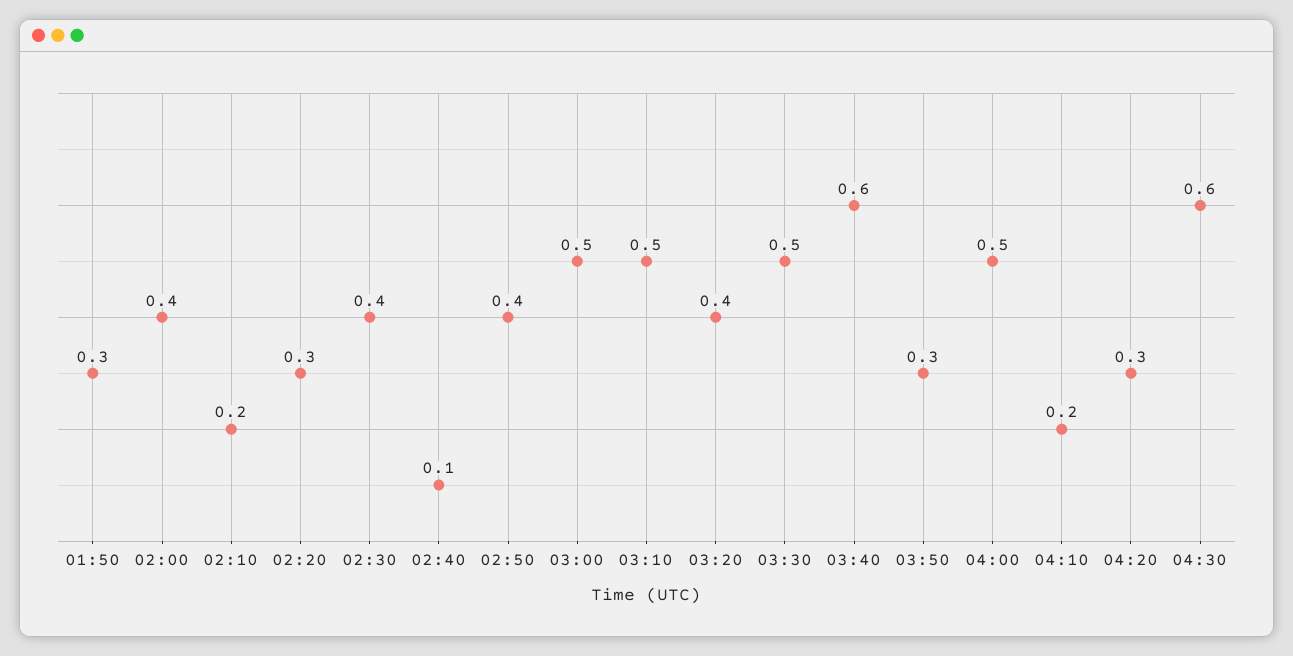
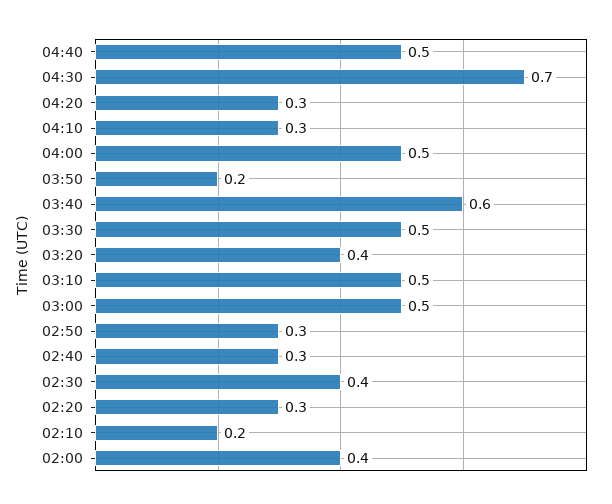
01:50: 0.3 -> none
02:40: 0.1 -> 0.3
02:50: 0.4 -> 0.3
03:50: 0.3 -> 0.2
04:10: 0.2 -> 0.3
04:30: 0.6 -> 0.7
04:40: none -> 0.5

